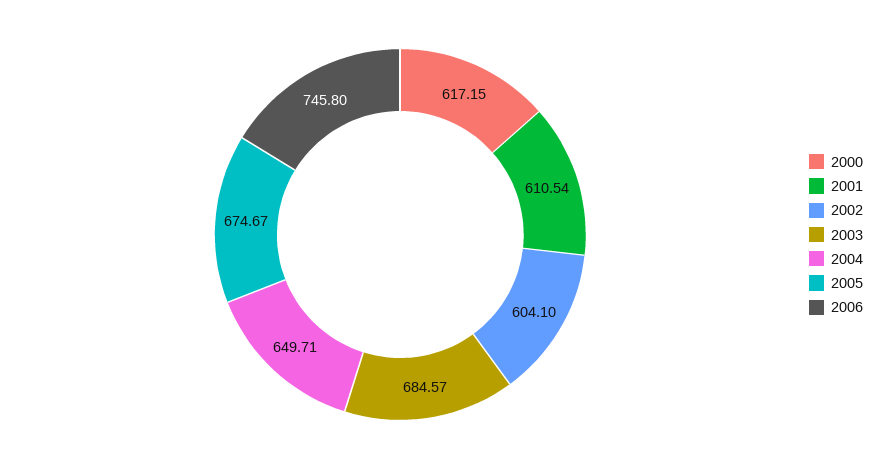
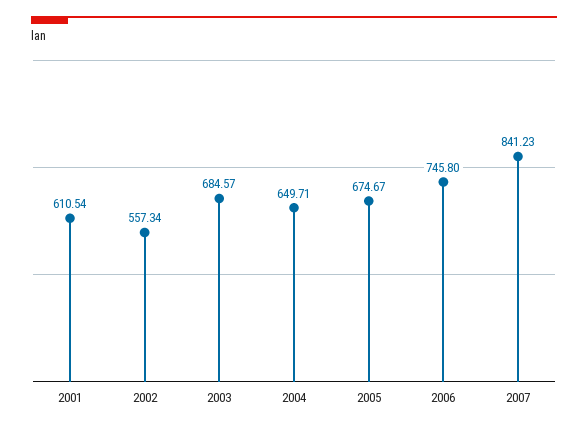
2000: 617.15 -> none
2002: 604.1 -> 557.34
2007: none -> 841.23

